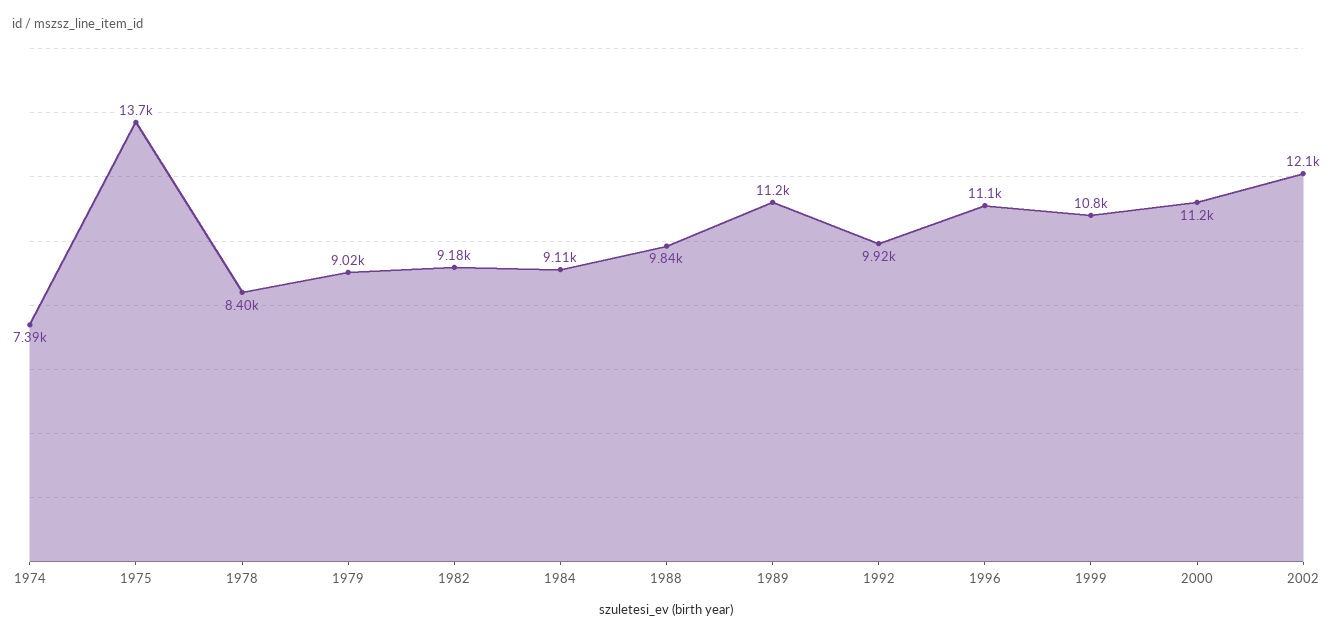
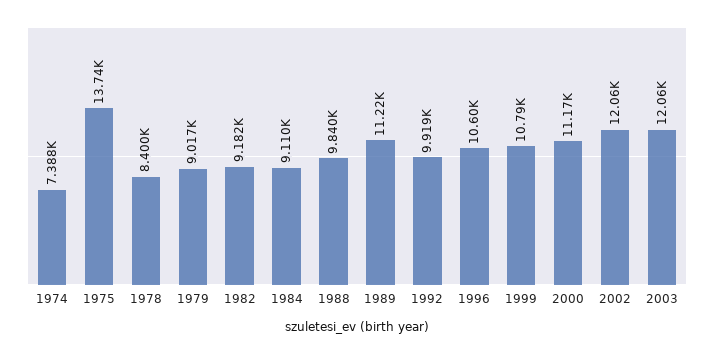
1996: 11100 -> 10600
2003: none -> 12060

